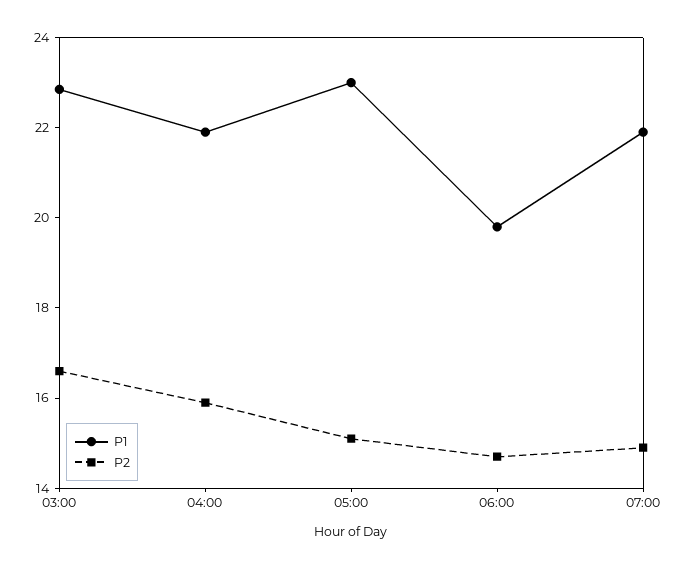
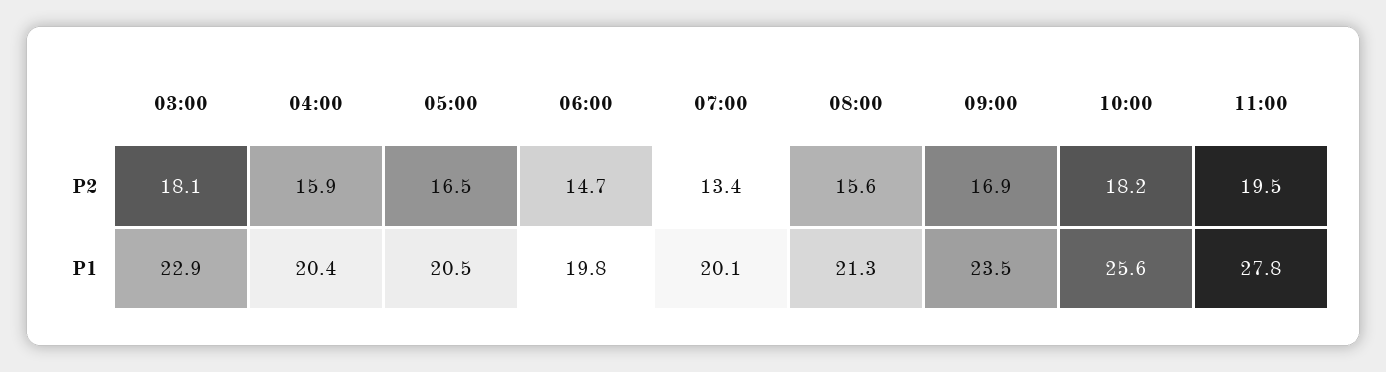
P2, 03:00: 16.5 -> 18.1
P1, 04:00: 22 -> 20.4
P1, 05:00: 23 -> 20.5
P2, 05:00: 15 -> 16.5
P1, 07:00: 22 -> 20.1
P2, 07:00: 15 -> 13.4
P2, 08:00: none -> 15.6
P2, 09:00: none -> 16.9
P2, 10:00: none -> 18.2
P2, 11:00: none -> 19.5
P1, 08:00: none -> 21.3
P1, 09:00: none -> 23.5
P1, 10:00: none -> 25.6
P1, 11:00: none -> 27.8

